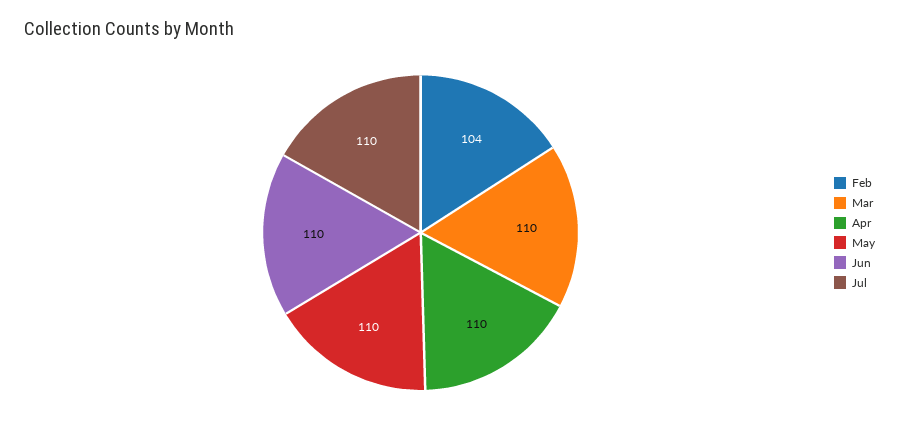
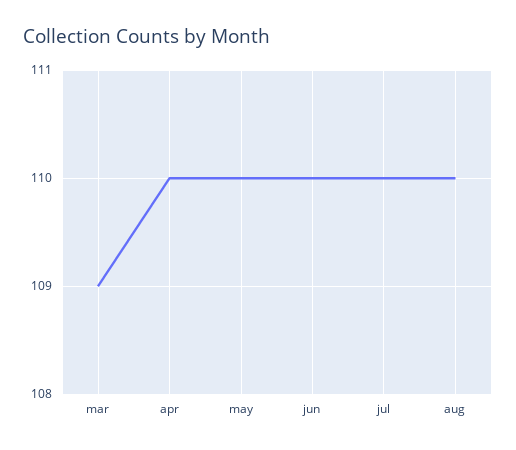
Feb: 104 -> none
Mar: 110 -> 109
aug: none -> 110

